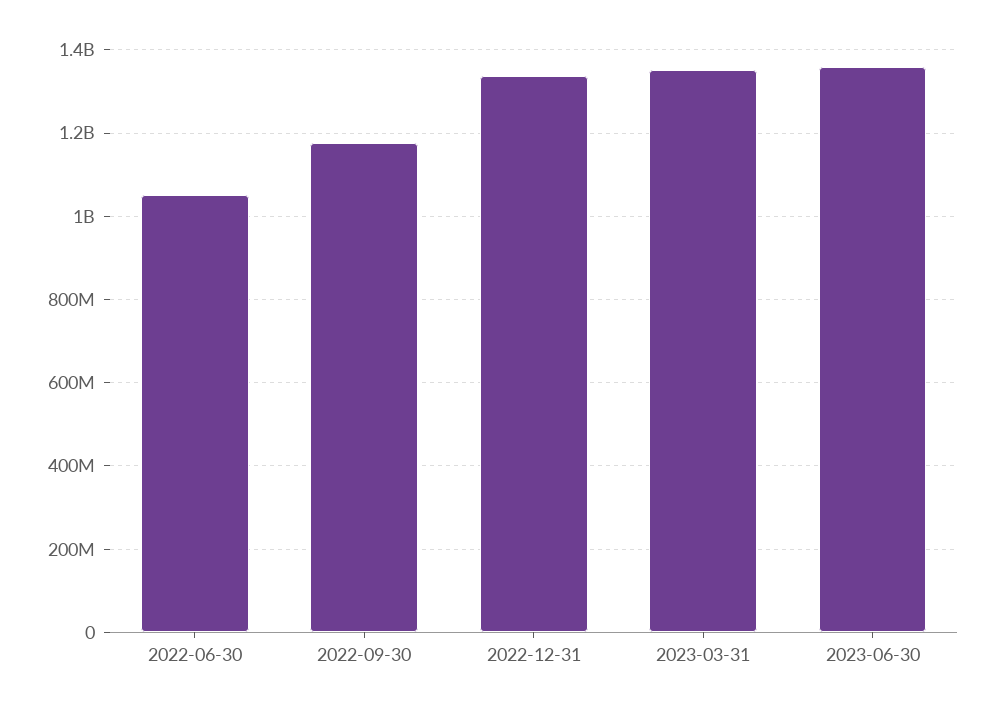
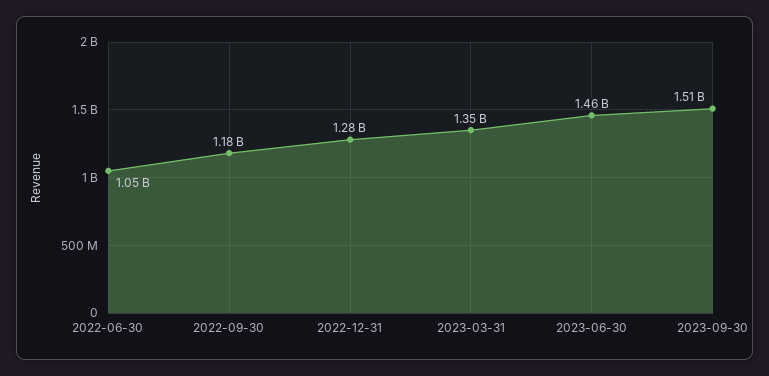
2022-12-31: 1340000000 -> 1280000000
2023-06-30: 1360000000 -> 1460000000
2023-09-30: none -> 1510000000

